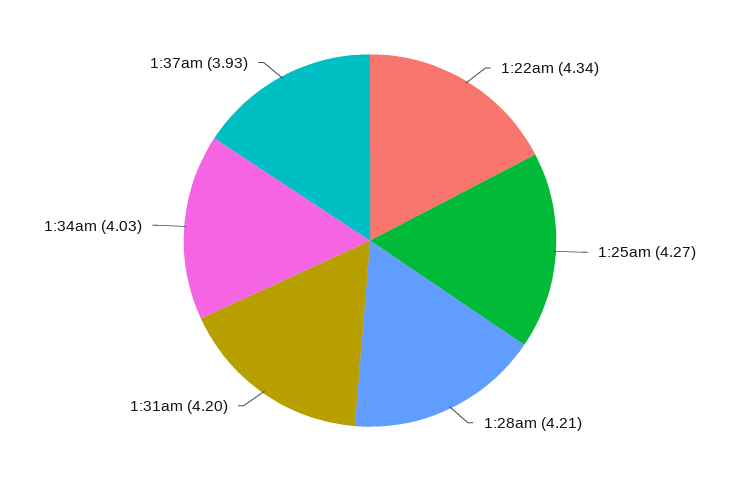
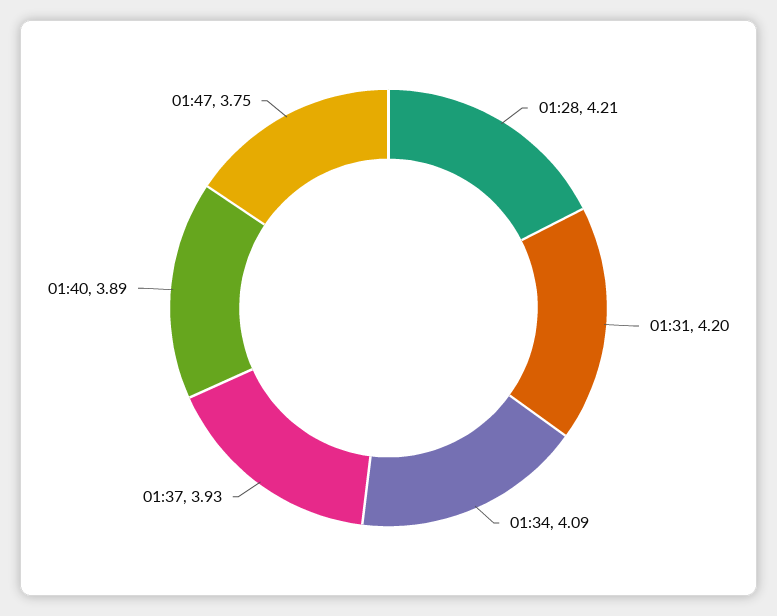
1:22am: 4.34 -> none
1:25am: 4.27 -> none
1:34am: 4.03 -> 4.09
01:40: none -> 3.89
01:47: none -> 3.75

